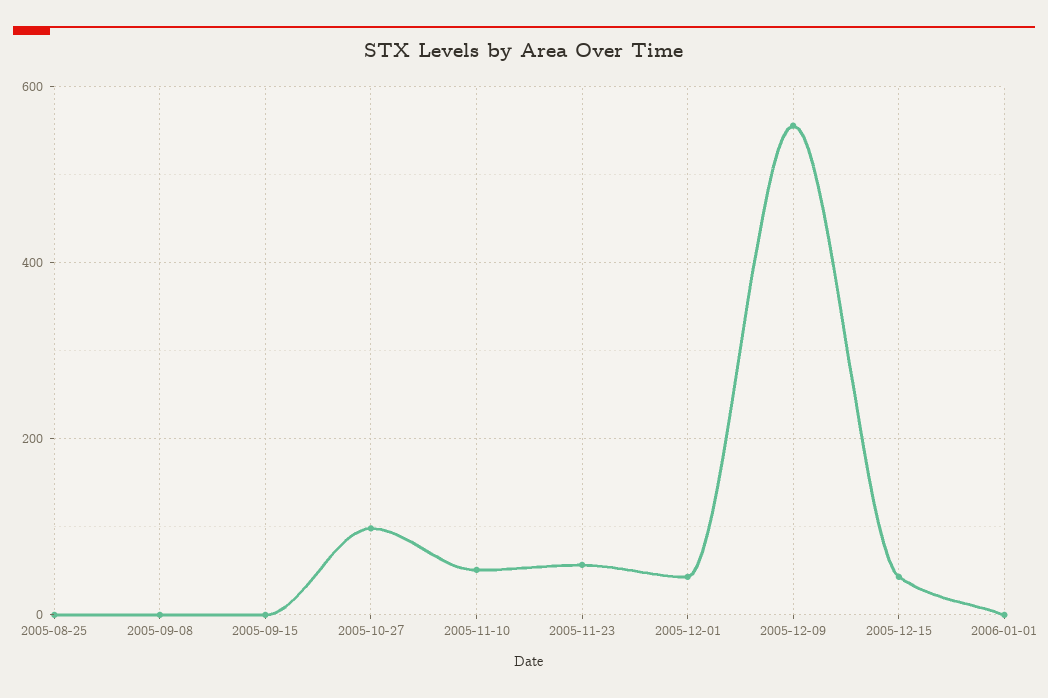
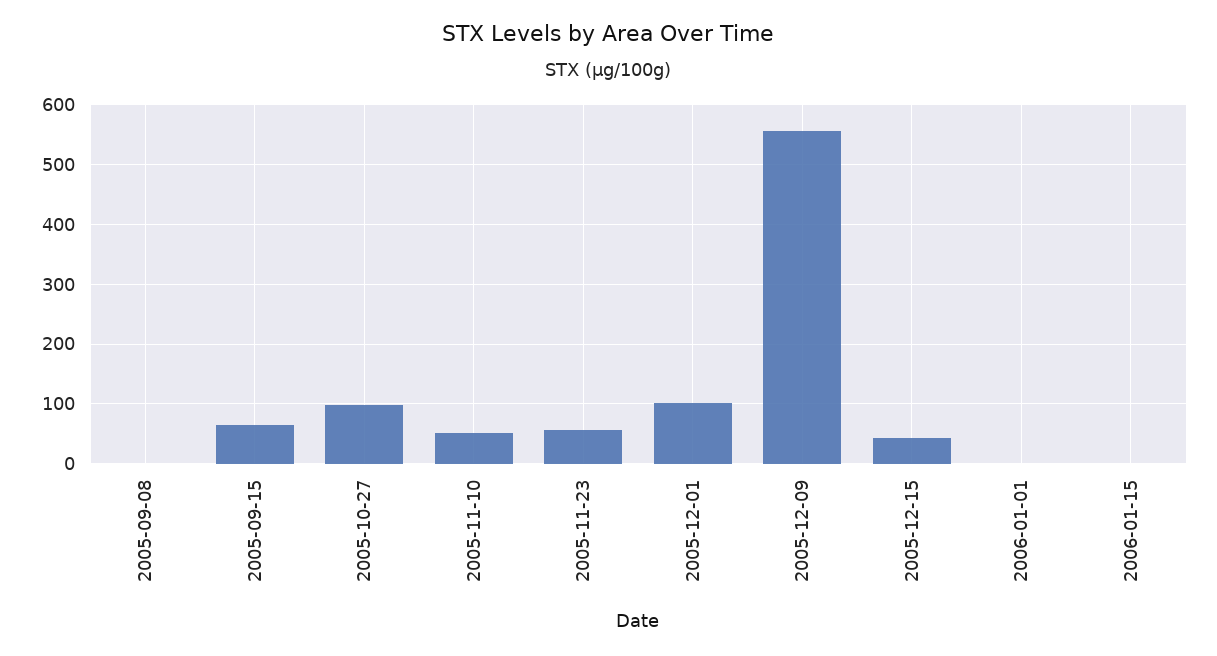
2005-08-25: 0 -> none
2005-09-15: 0 -> 60
2005-12-01: 40 -> 100
2006-01-15: none -> 0

